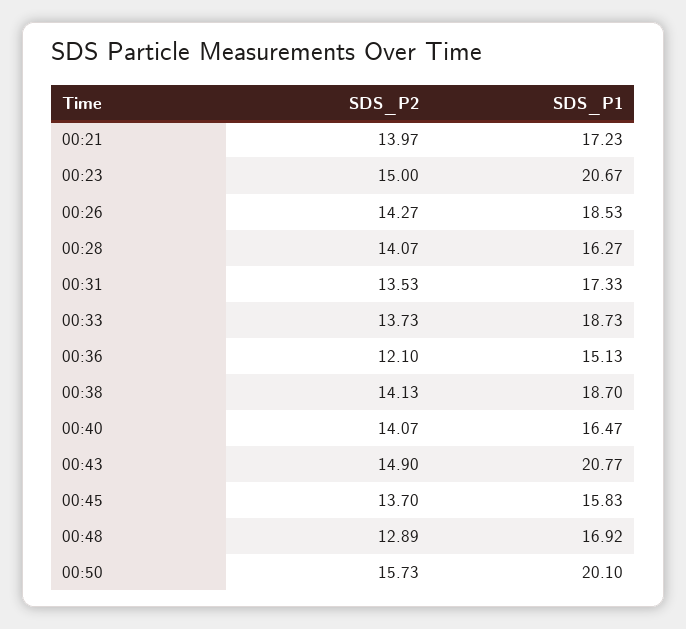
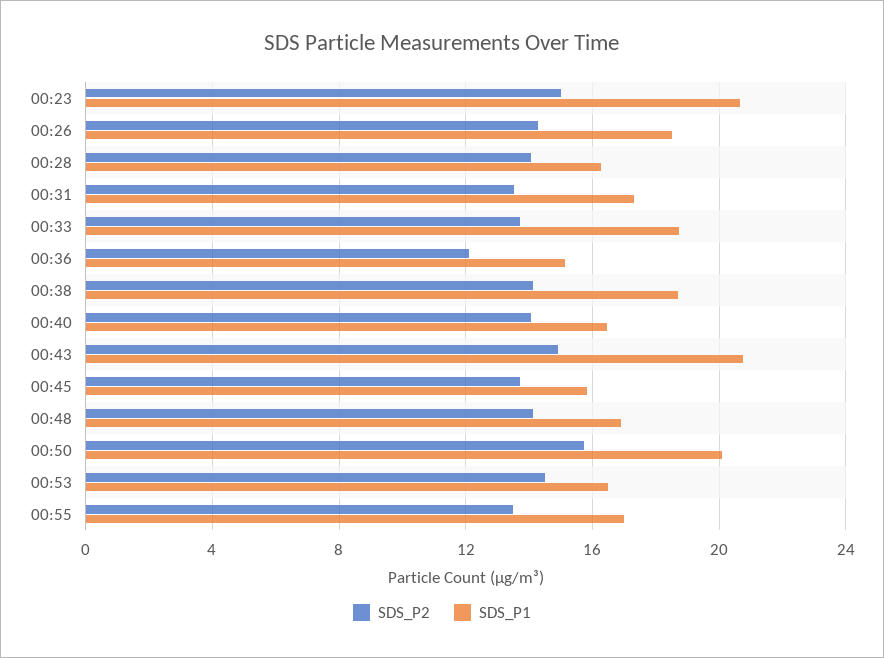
SDS_P2, 00:21: 13.97 -> none
SDS_P1, 00:21: 17.23 -> none
SDS_P2, 00:48: 12.89 -> 14
SDS_P2, 00:53: none -> 14.5
SDS_P1, 00:53: none -> 16.5
SDS_P2, 00:55: none -> 13.5
SDS_P1, 00:55: none -> 17

